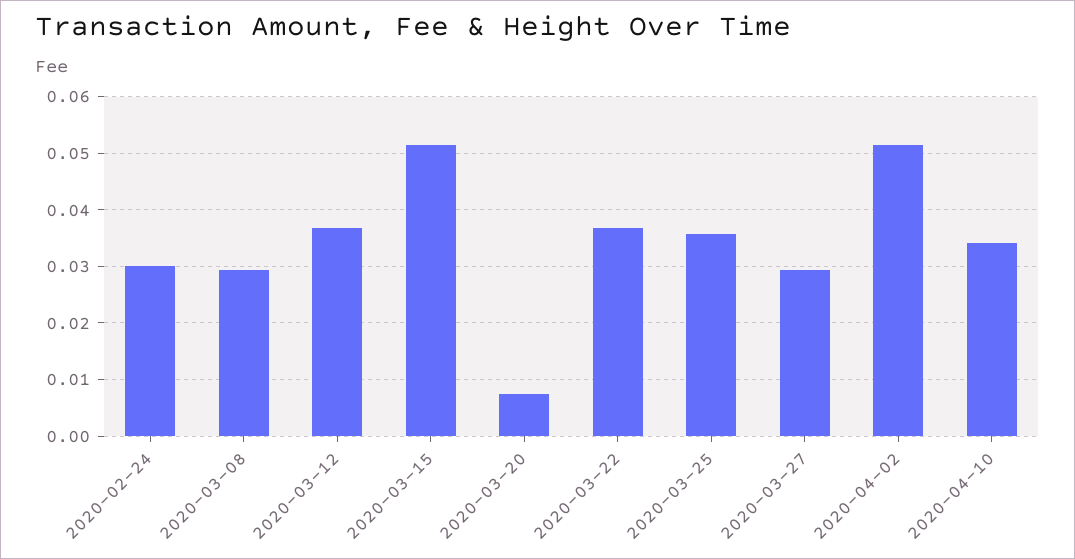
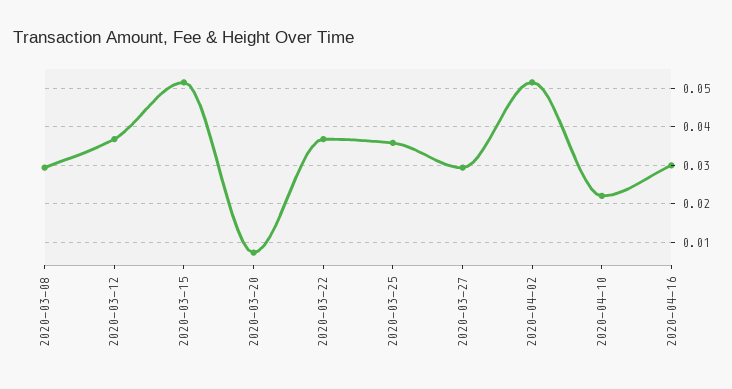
2020-02-24: 0.03 -> none
2020-04-10: 0.034 -> 0.022
2020-04-16: none -> 0.03

